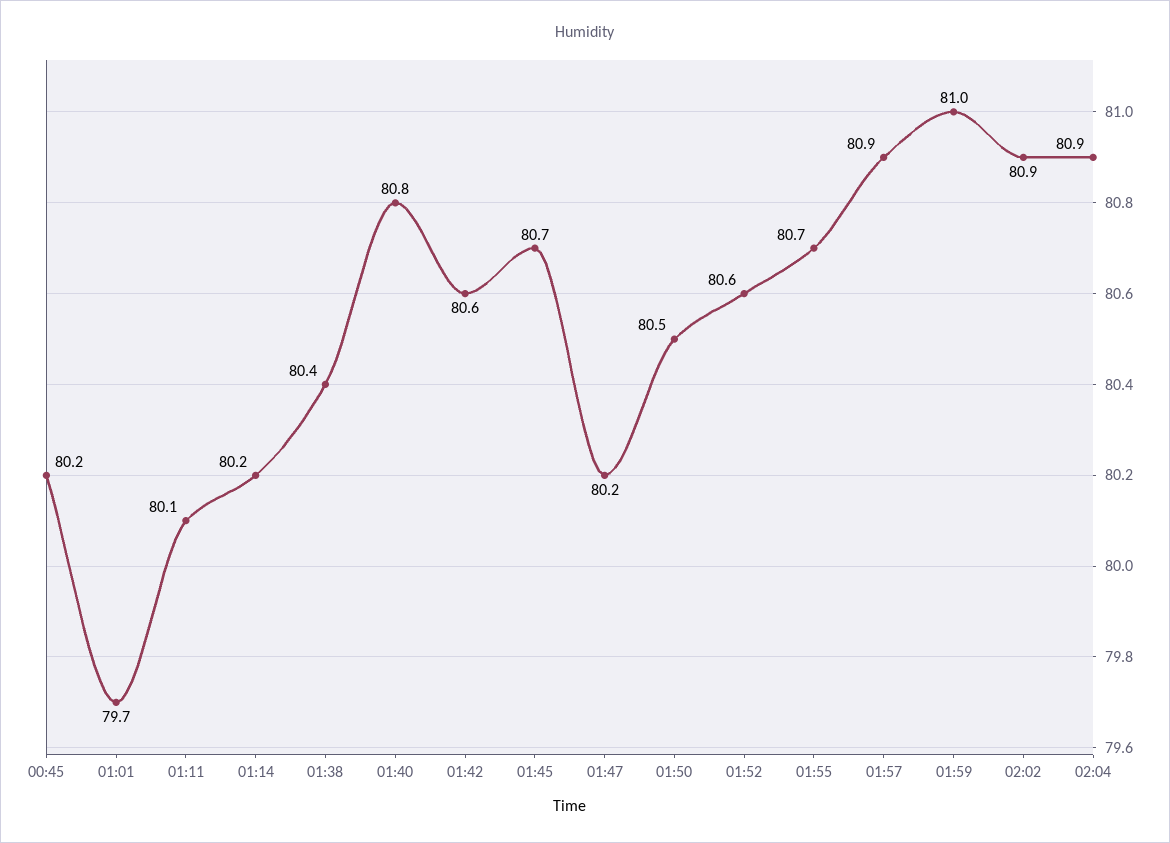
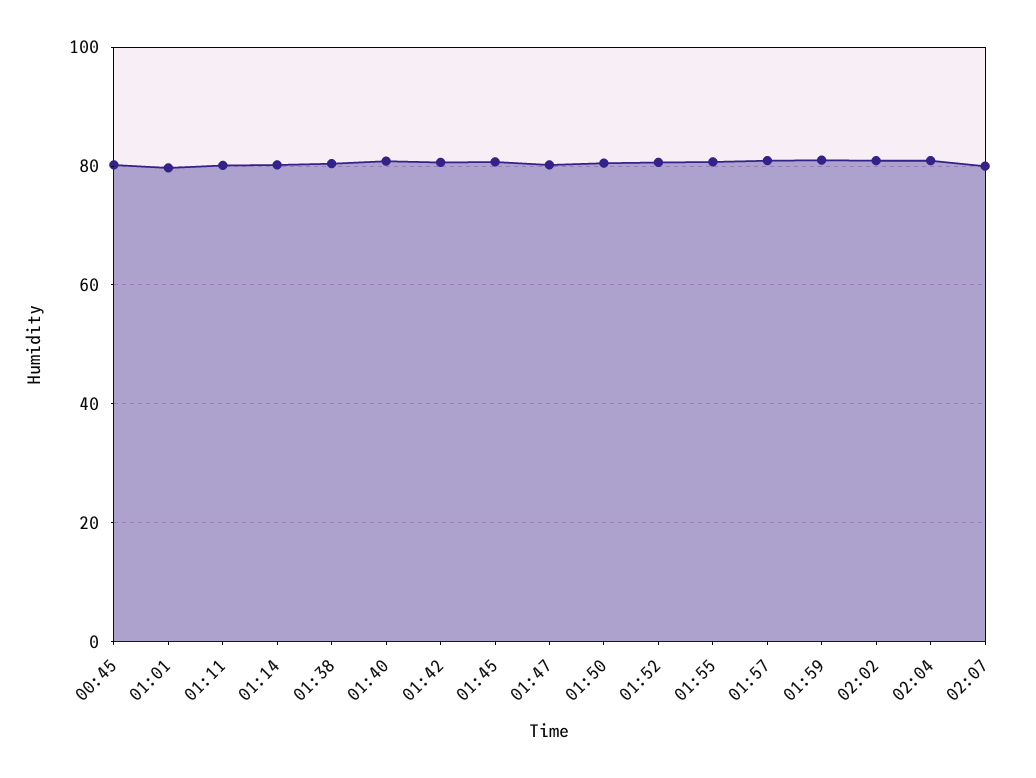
02:07: none -> 80

